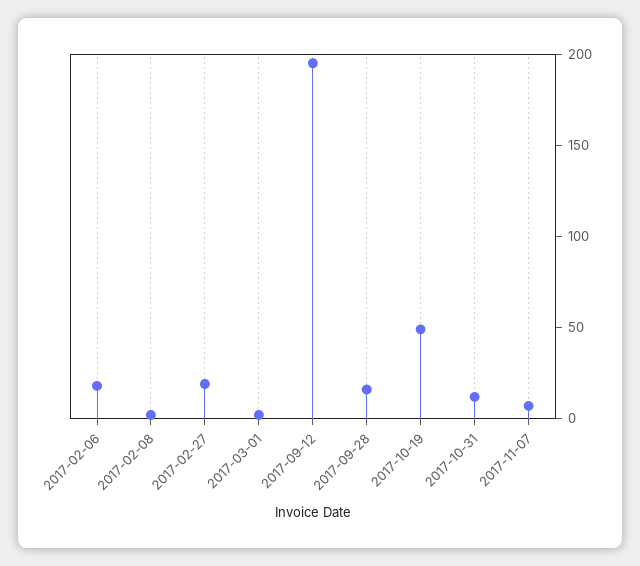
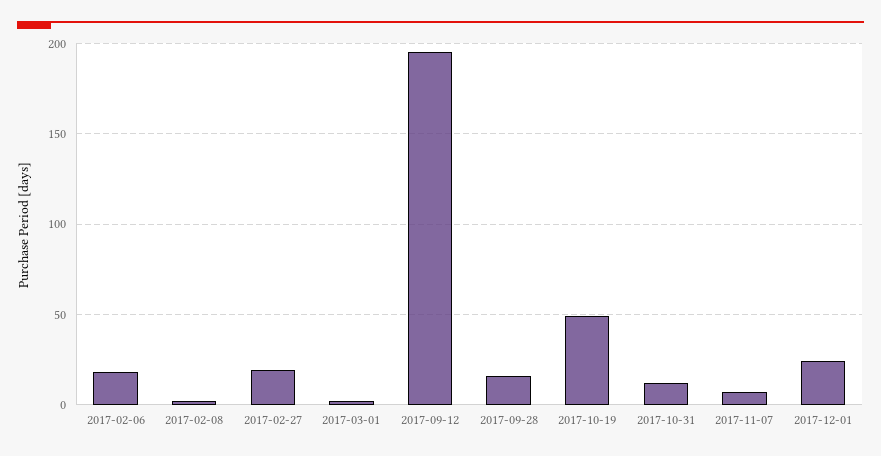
2017-12-01: none -> 25

